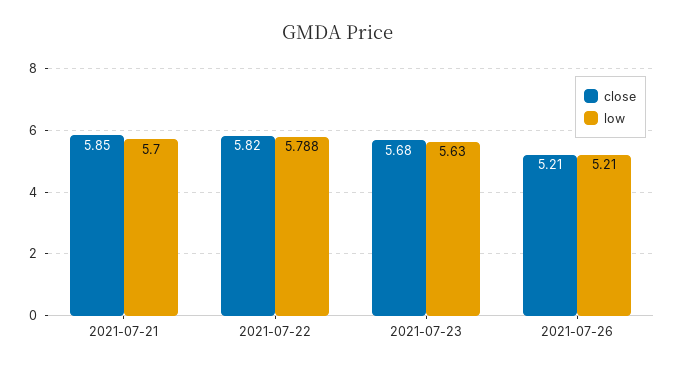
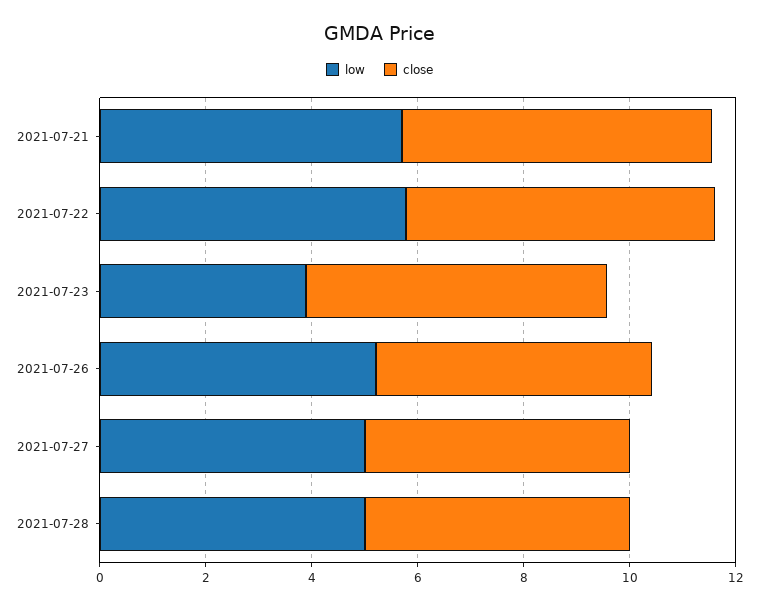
low, 2021-07-23: 5.63 -> 4
low, 2021-07-27: none -> 5
close, 2021-07-27: none -> 5
low, 2021-07-28: none -> 5
close, 2021-07-28: none -> 5

